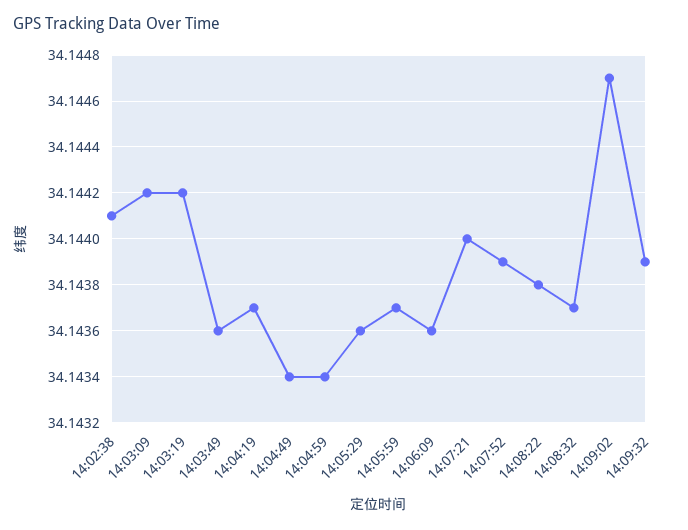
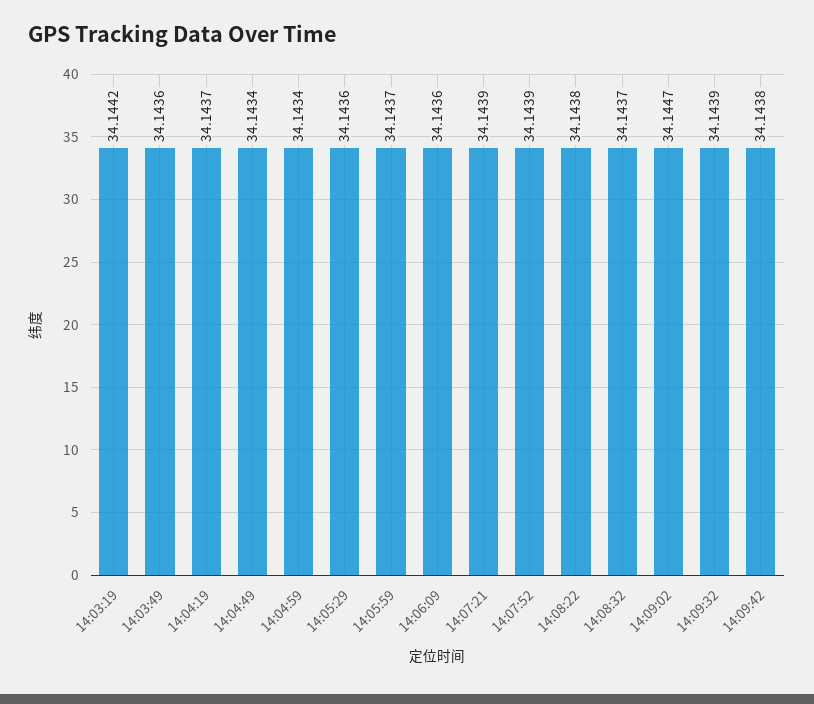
14:02:38: 34.1441 -> none
14:03:09: 34.1442 -> none
14:07:21: 34.144 -> 34.1439
14:09:42: none -> 34.1438

